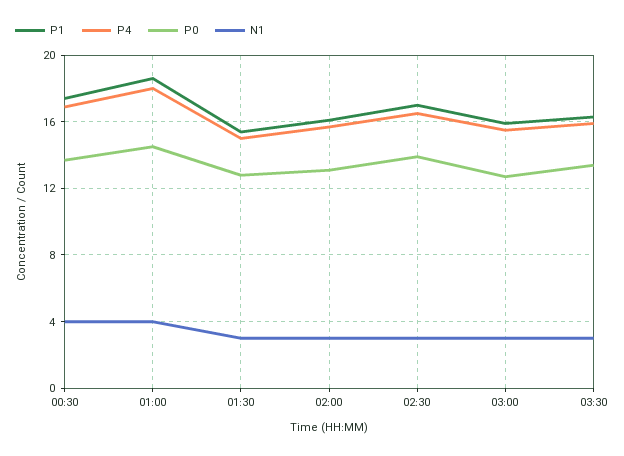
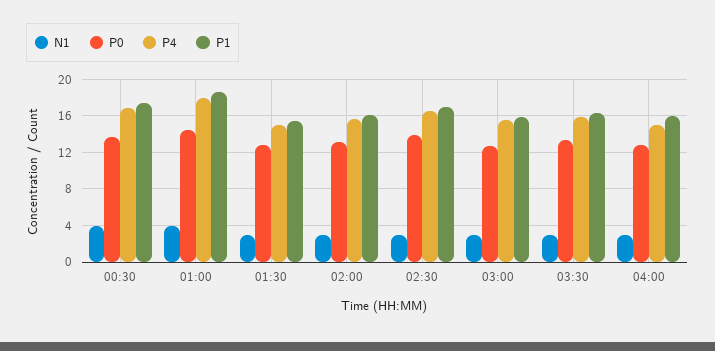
N1, 04:00: none -> 3
P0, 04:00: none -> 13
P4, 04:00: none -> 15
P1, 04:00: none -> 16

